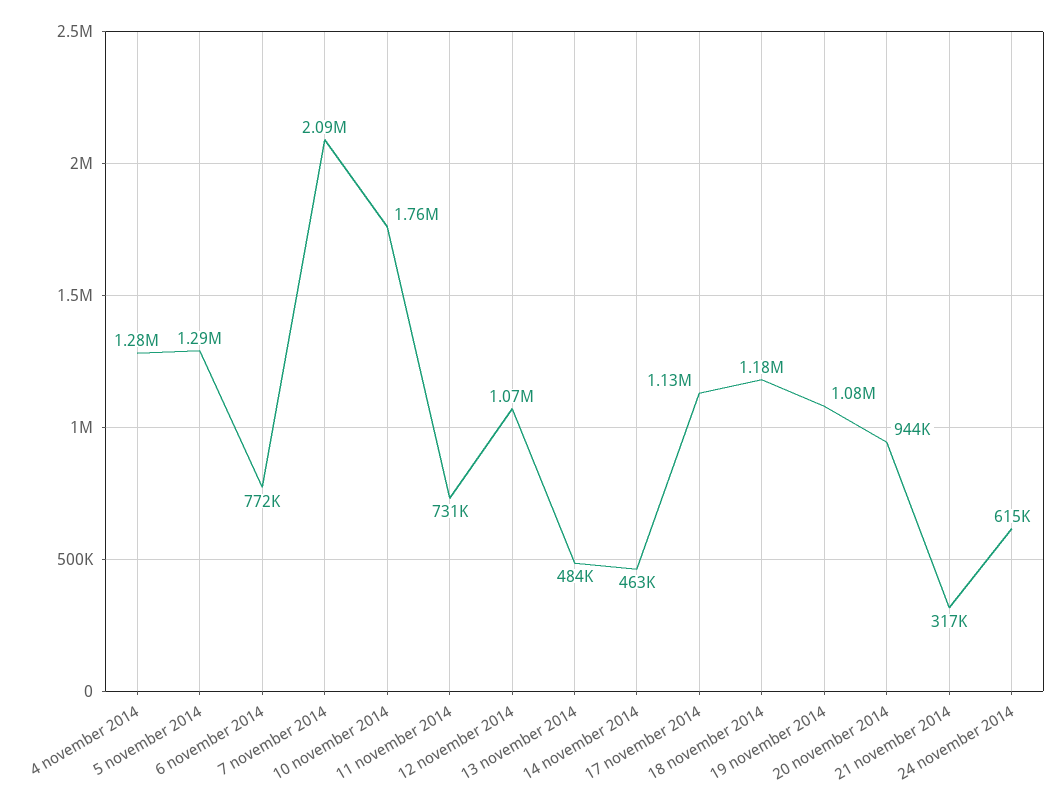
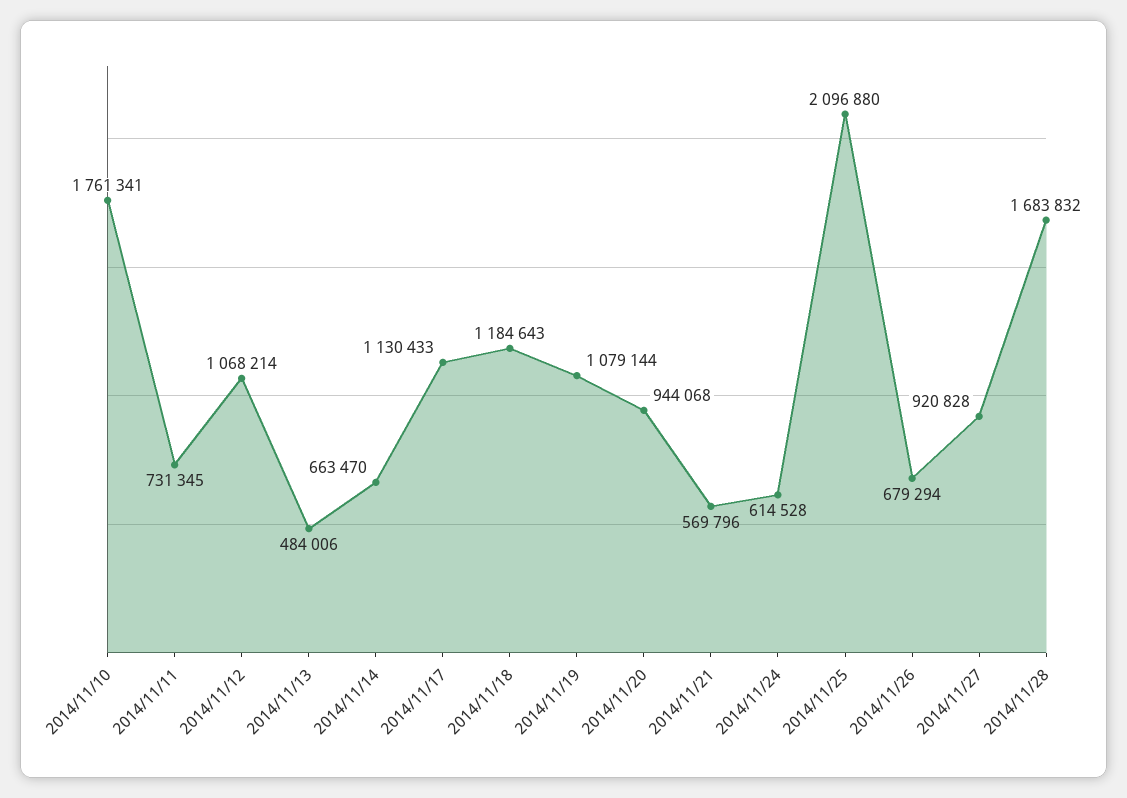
4 november 2014: 1280000 -> none
5 november 2014: 1290000 -> none
6 november 2014: 772000 -> none
7 november 2014: 2090000 -> none
14 november 2014: 463000 -> 663470
21 november 2014: 317000 -> 569796
2014/11/25: none -> 2096880
2014/11/26: none -> 679294
2014/11/27: none -> 920828
2014/11/28: none -> 1683832

